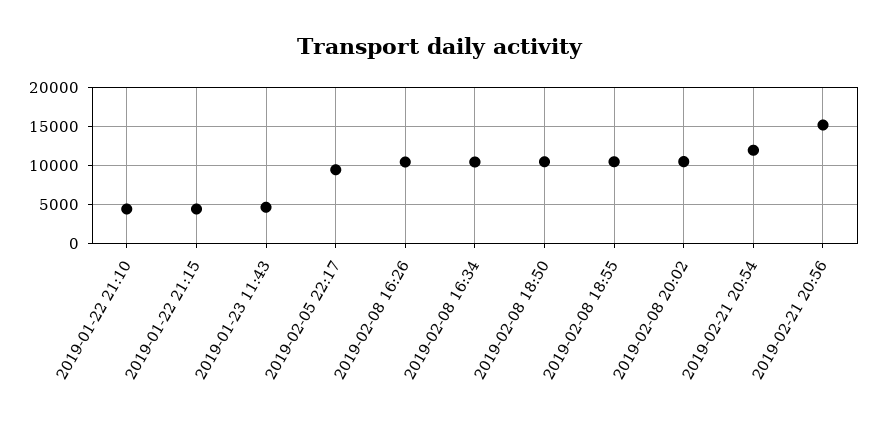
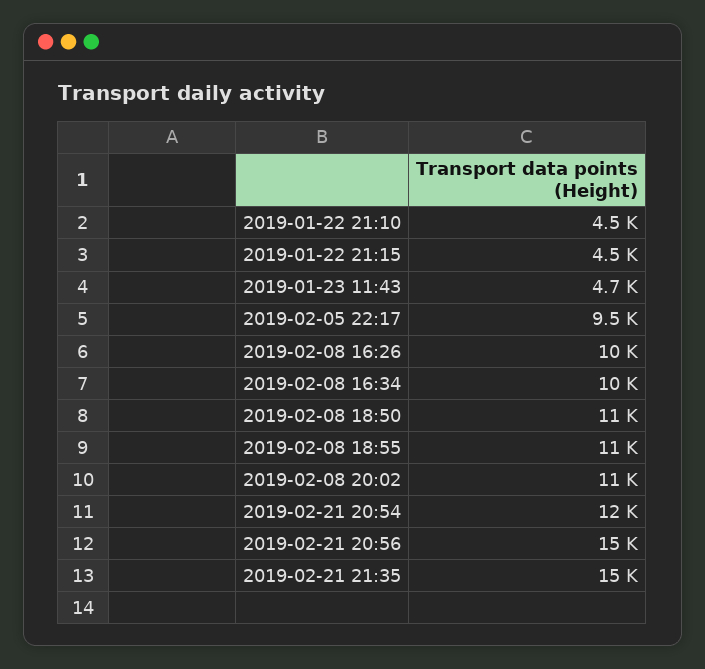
2019-02-21 21:35: none -> 15000

